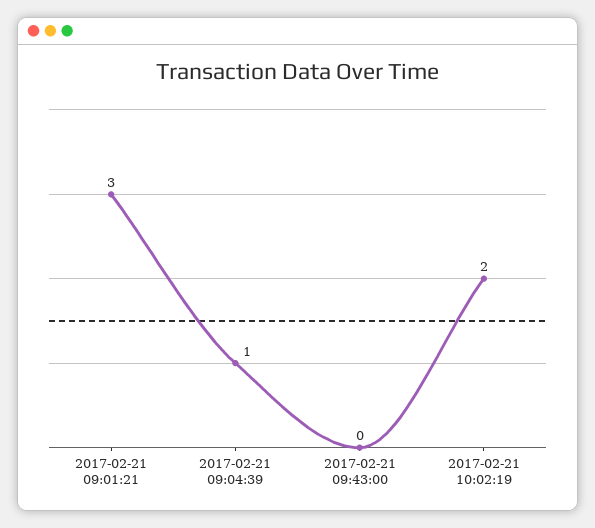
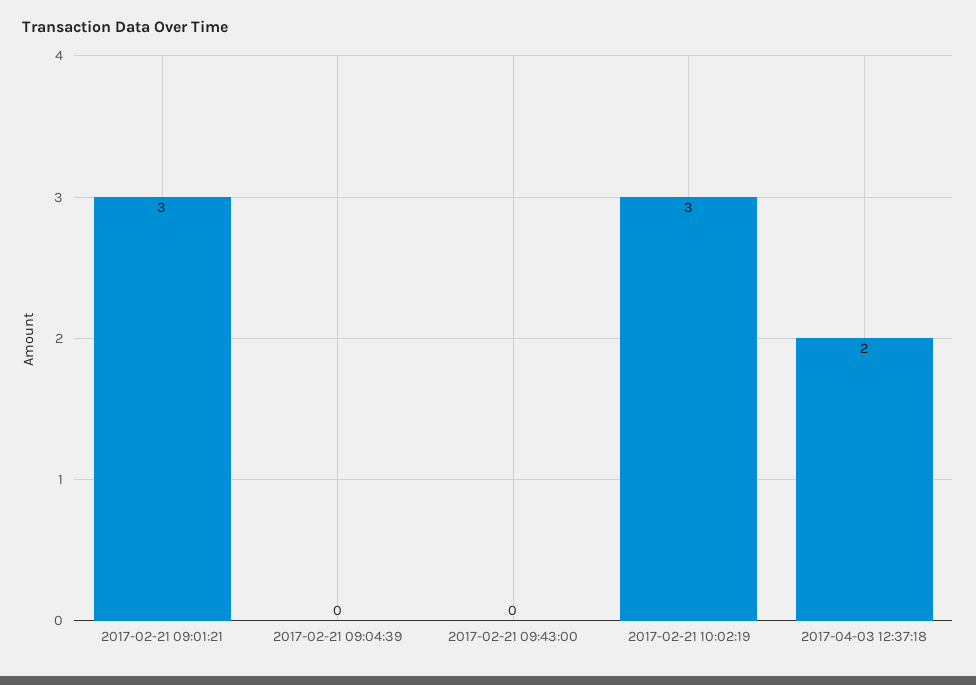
2017-02-21 09:04:39: 1 -> 0
2017-02-21 10:02:19: 2 -> 3
2017-04-03 12:37:18: none -> 2

